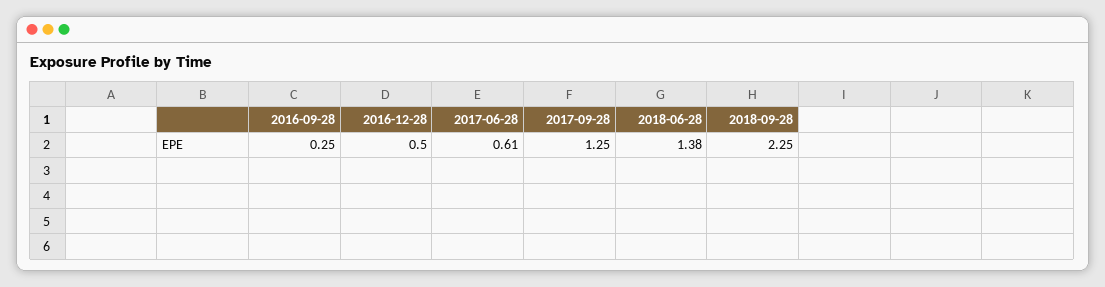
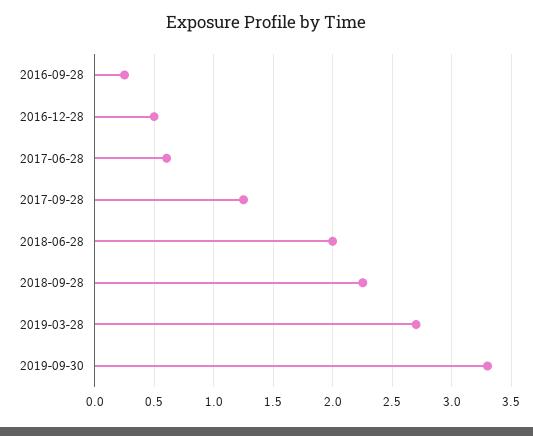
2018-06-28: 1.38 -> 2
2019-03-28: none -> 2.7
2019-09-30: none -> 3.3

